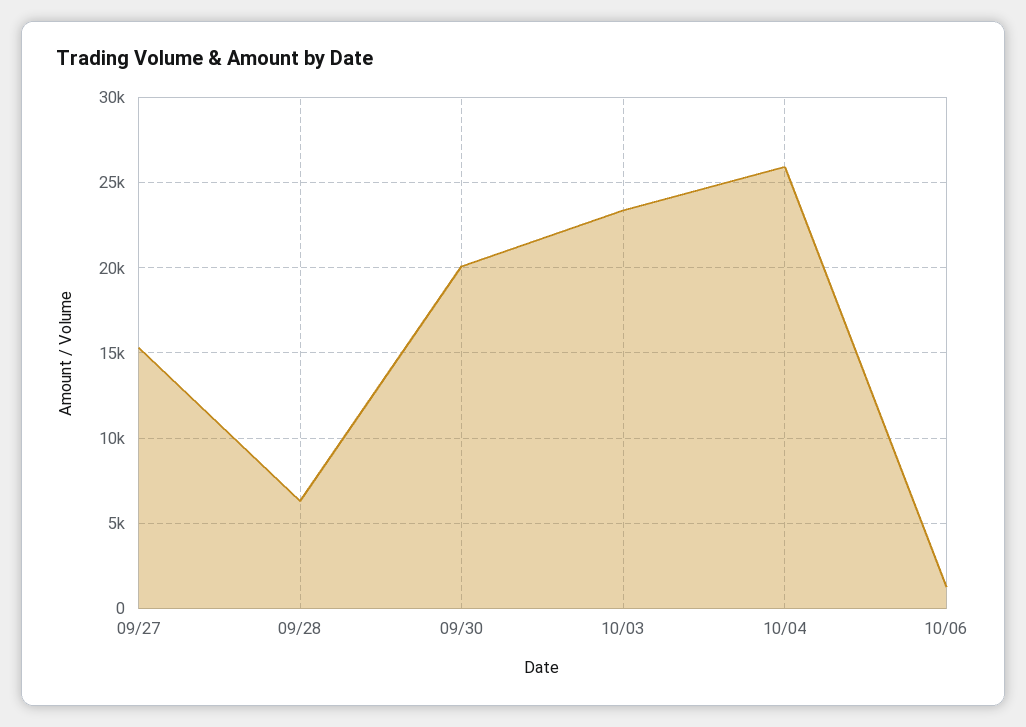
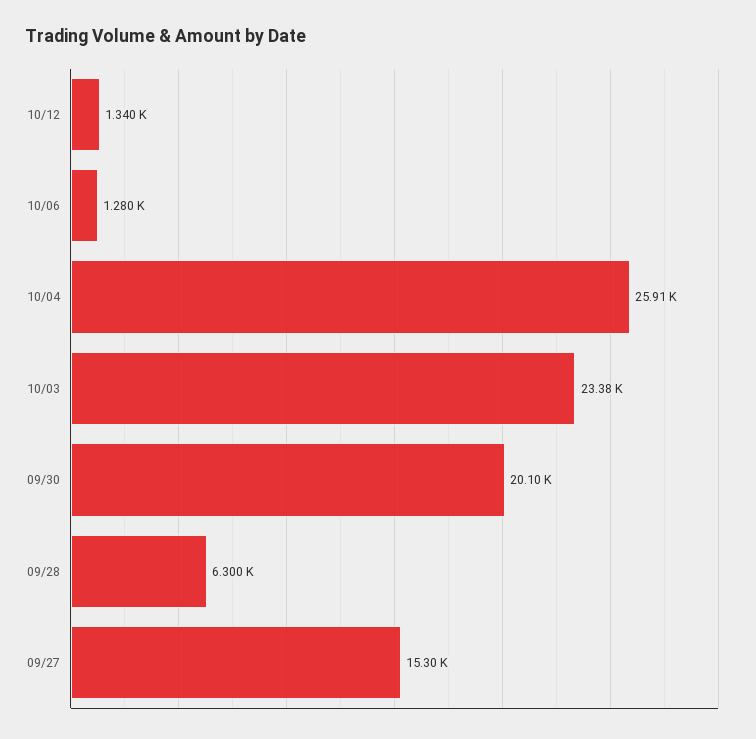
10/12: none -> 1340

